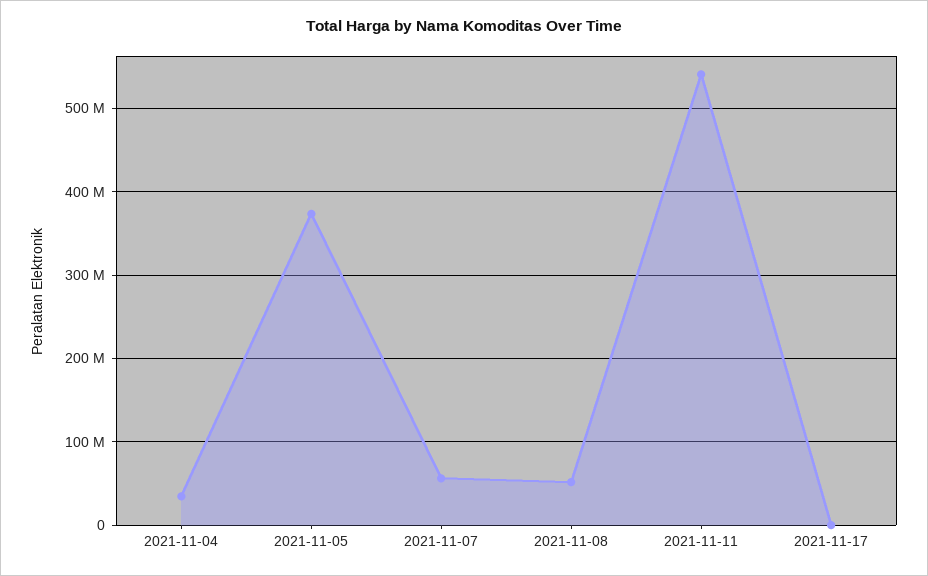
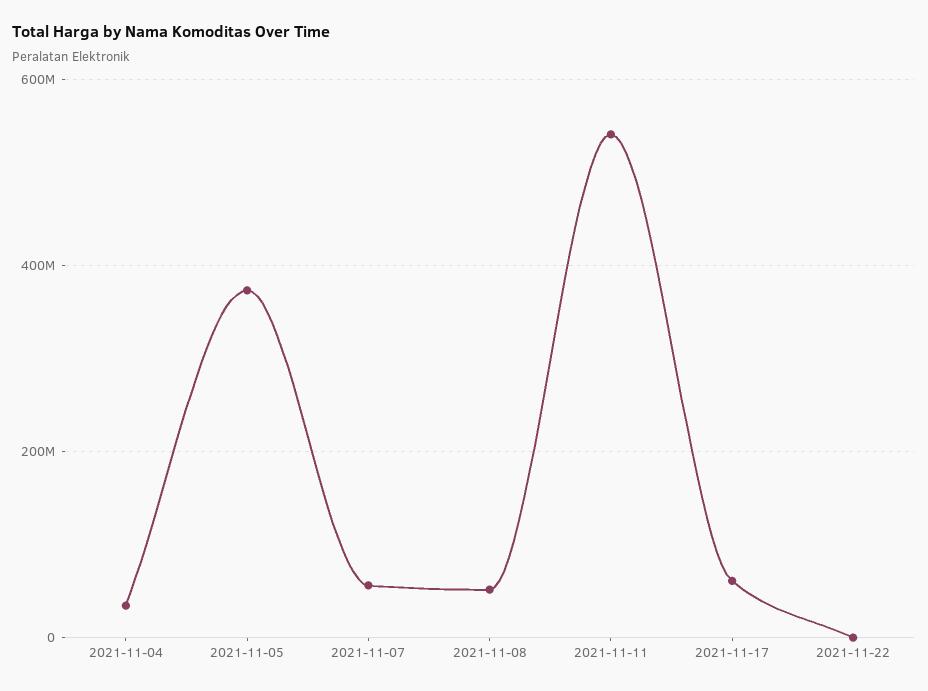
2021-11-17: 0 -> 60000000
2021-11-22: none -> 0

